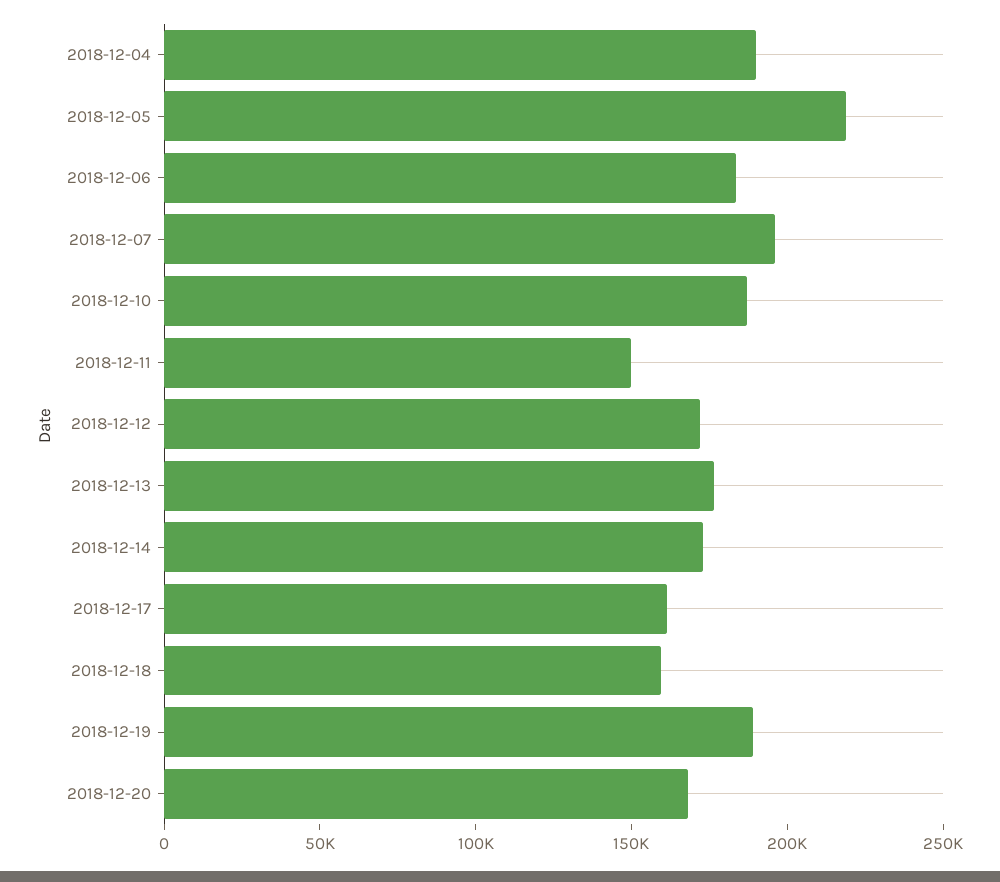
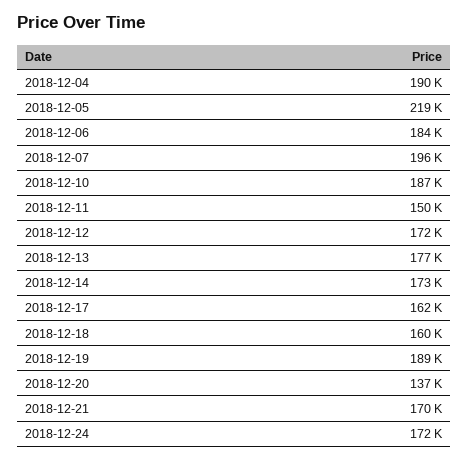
2018-12-20: 170000 -> 137000
2018-12-21: none -> 170000
2018-12-24: none -> 172000

